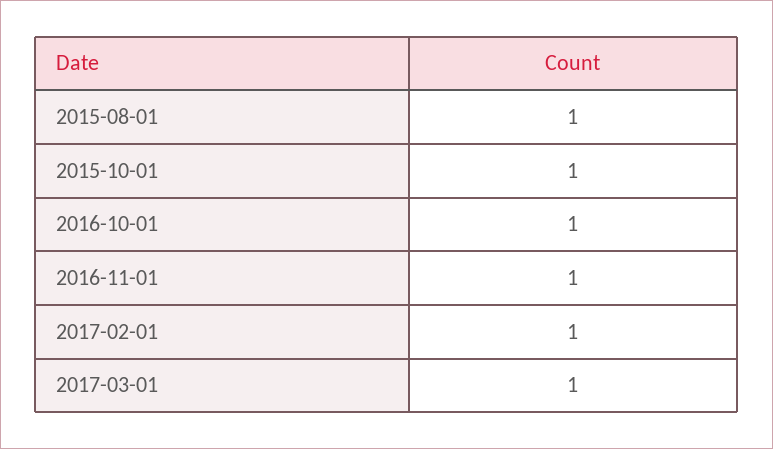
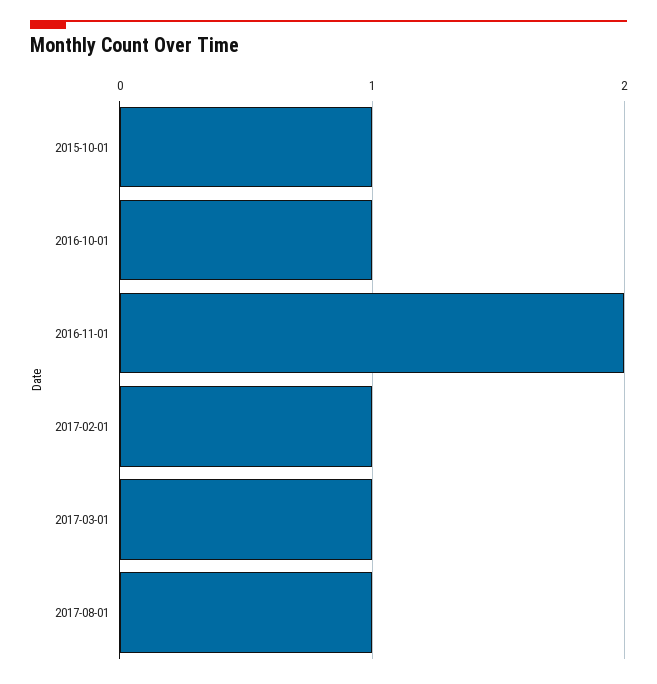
2015-08-01: 1 -> none
2016-11-01: 1 -> 2
2017-08-01: none -> 1

